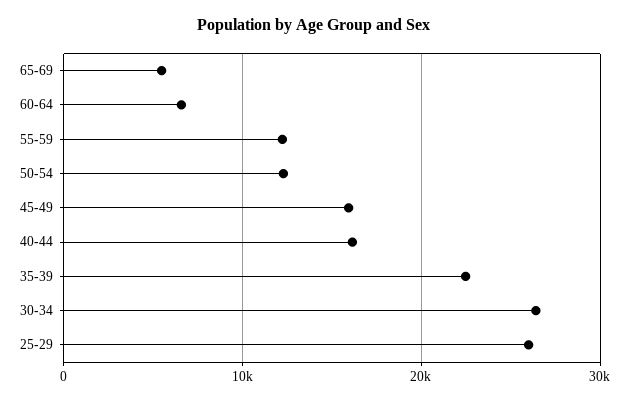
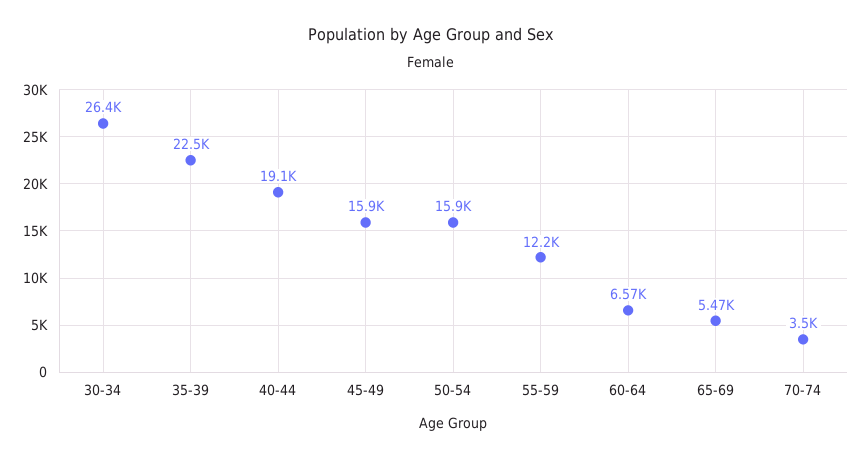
50-54: 12000 -> 15900
40-44: 16000 -> 19100
25-29: 26000 -> none
70-74: none -> 3500

